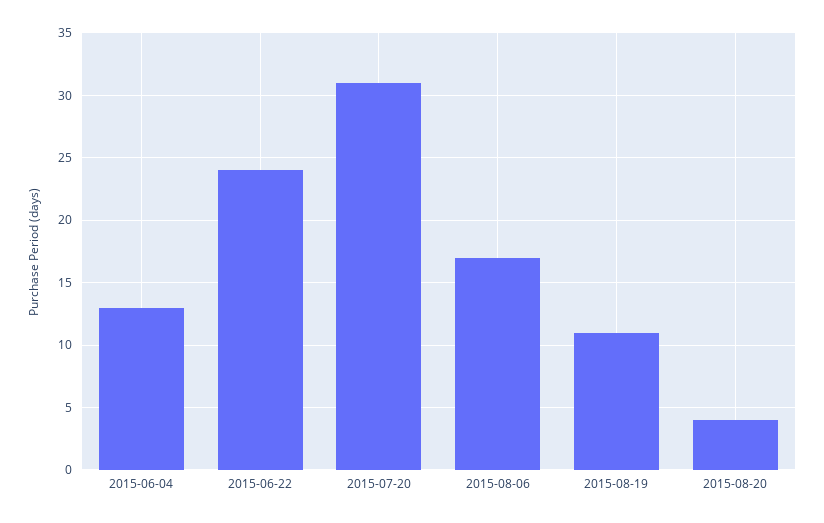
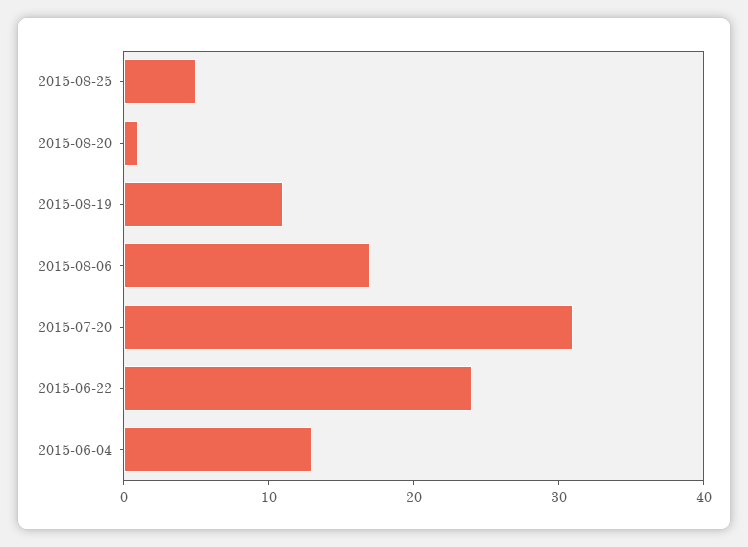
2015-08-20: 4 -> 1
2015-08-25: none -> 5

